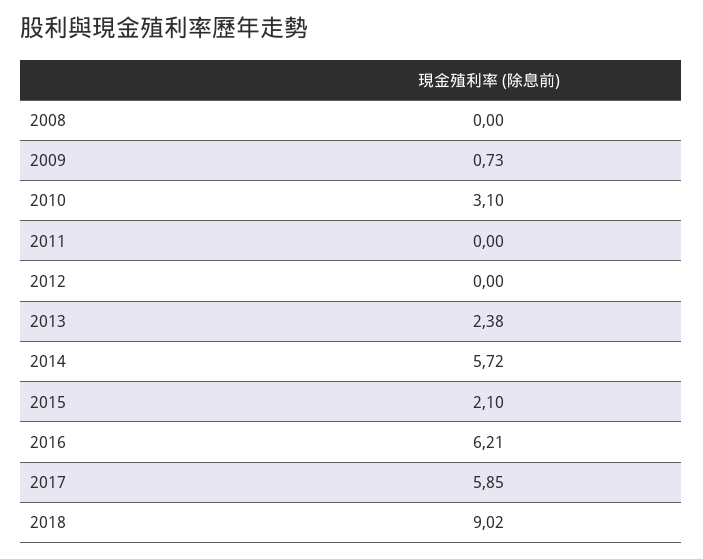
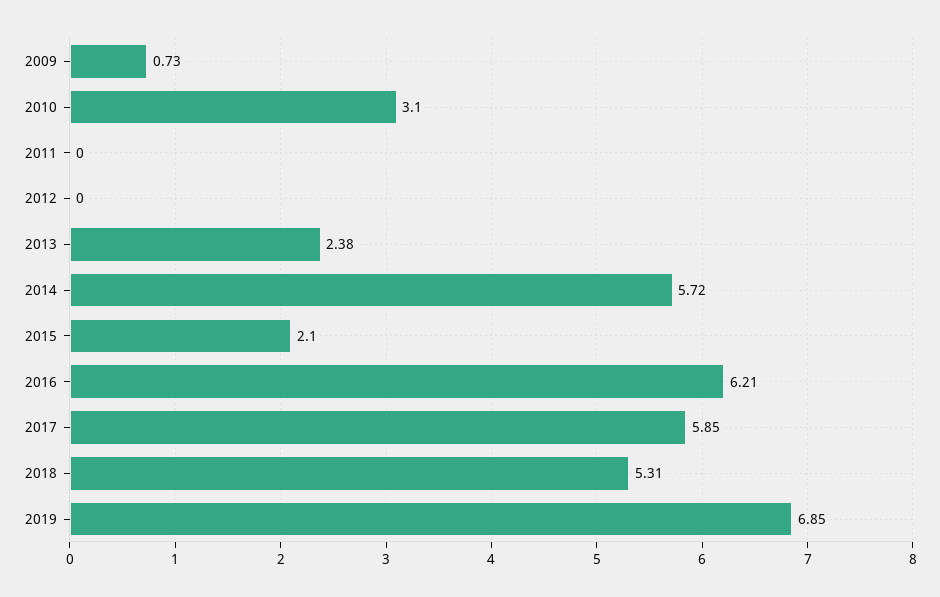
2008: 0 -> none
2018: 9.02 -> 5.31
2019: none -> 6.85

